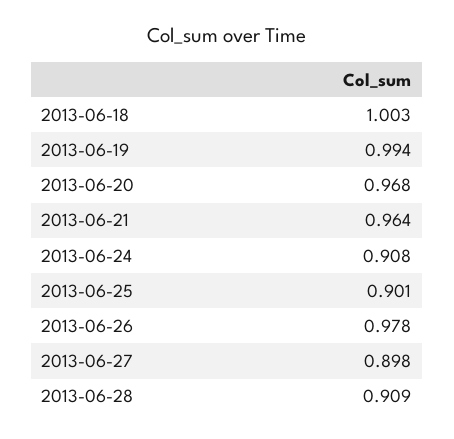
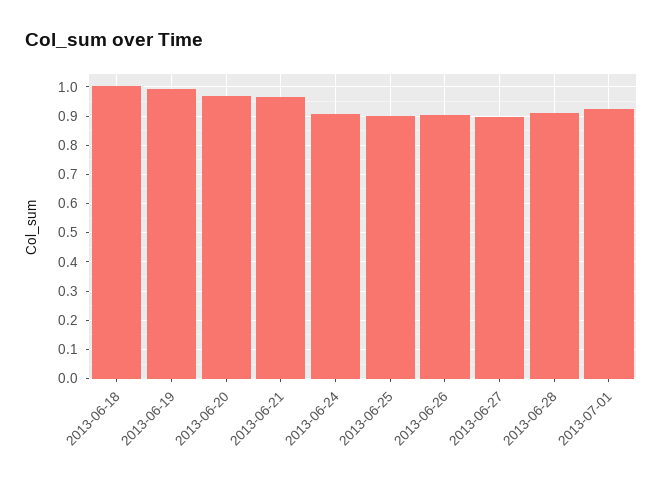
2013-06-26: 0.978 -> 0.9
2013-07-01: none -> 0.925

